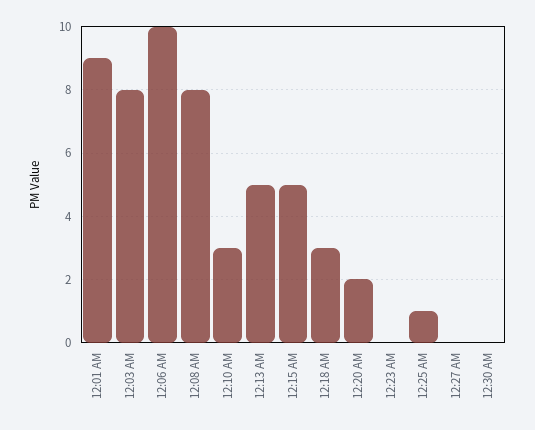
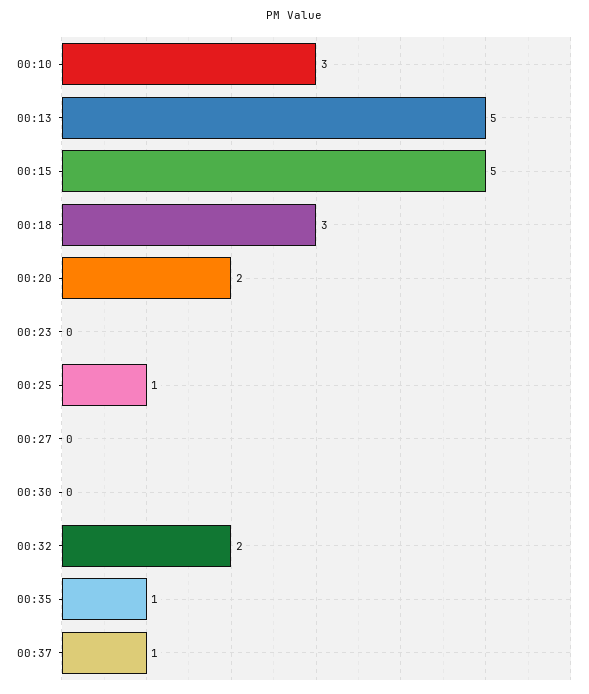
12:01 AM: 9 -> none
12:03 AM: 8 -> none
12:06 AM: 10 -> none
12:08 AM: 8 -> none
00:32: none -> 2
00:35: none -> 1
00:37: none -> 1

